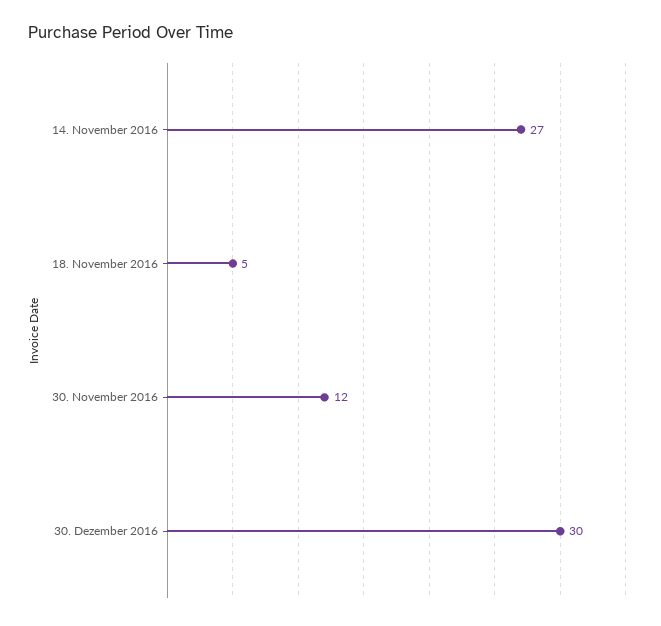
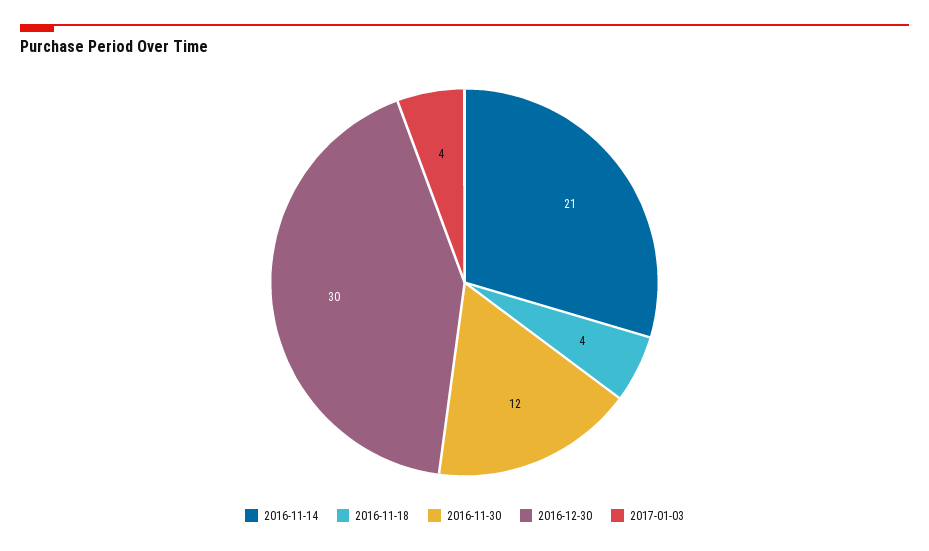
14. November 2016: 27 -> 21
18. November 2016: 5 -> 4
2017-01-03: none -> 4

